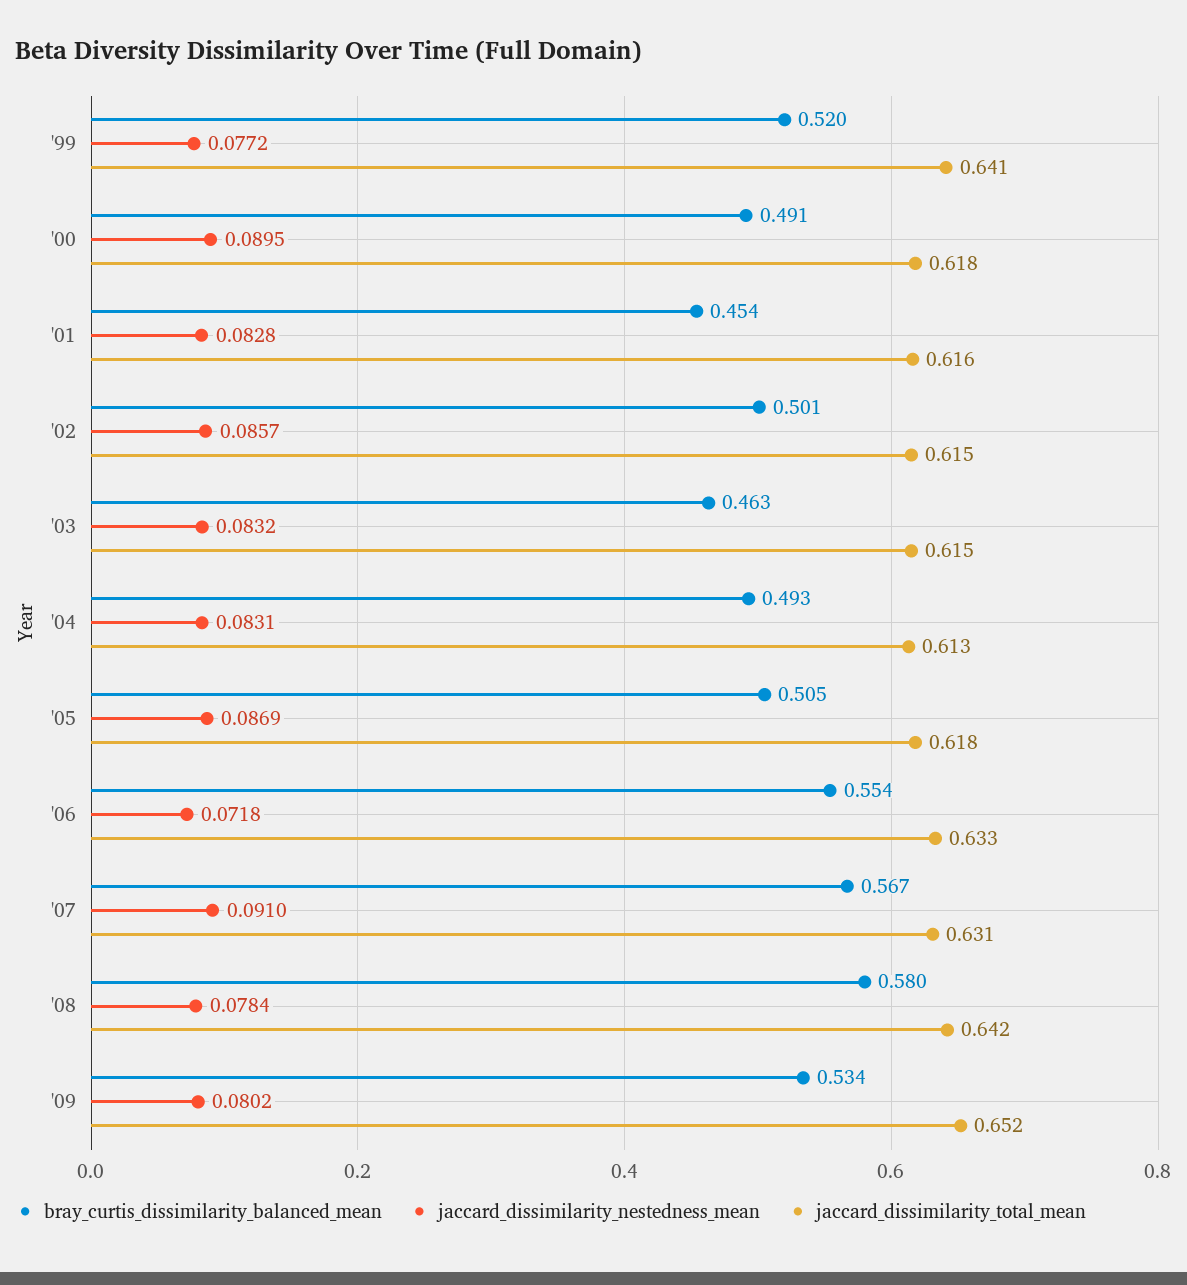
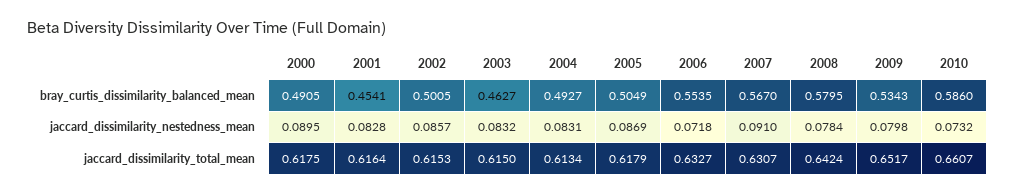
bray_curtis_dissimilarity_balanced_mean, '99: 0.52 -> none
jaccard_dissimilarity_nestedness_mean, '99: 0.0772 -> none
jaccard_dissimilarity_total_mean, '99: 0.641 -> none
jaccard_dissimilarity_nestedness_mean, '09: 0.0802 -> 0.0798
bray_curtis_dissimilarity_balanced_mean, 2010: none -> 0.586
jaccard_dissimilarity_nestedness_mean, 2010: none -> 0.0732
jaccard_dissimilarity_total_mean, 2010: none -> 0.6607

